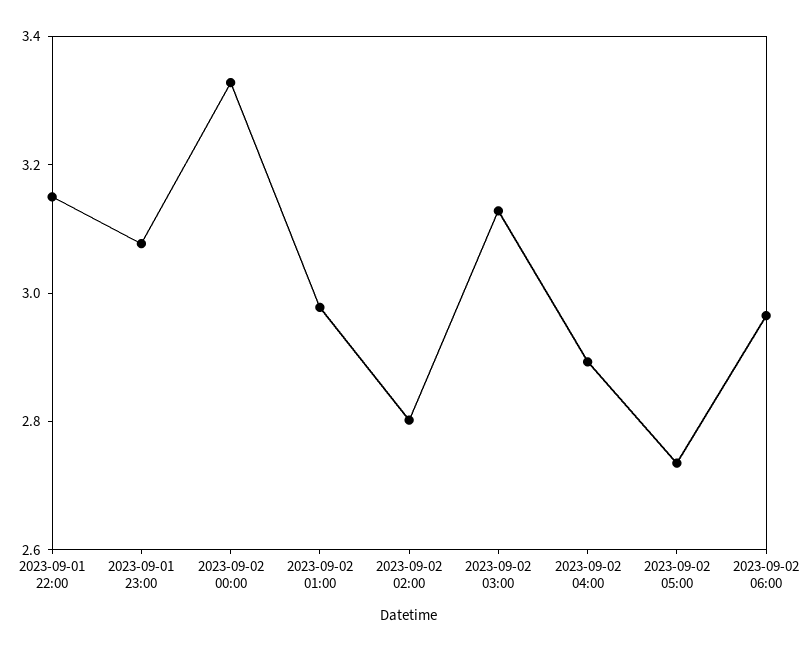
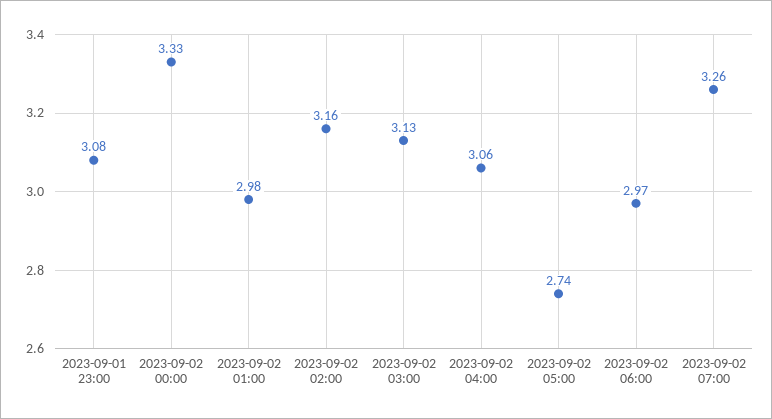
2023-09-01 22:00: 3.15 -> none
2023-09-02 02:00: 2.8 -> 3.16
2023-09-02 04:00: 2.9 -> 3.06
2023-09-02 07:00: none -> 3.26

